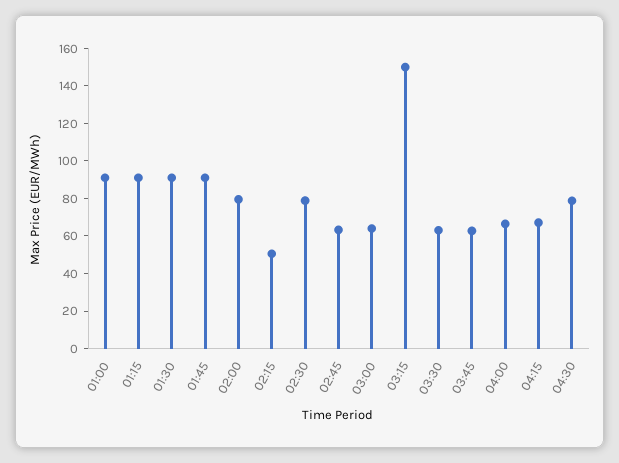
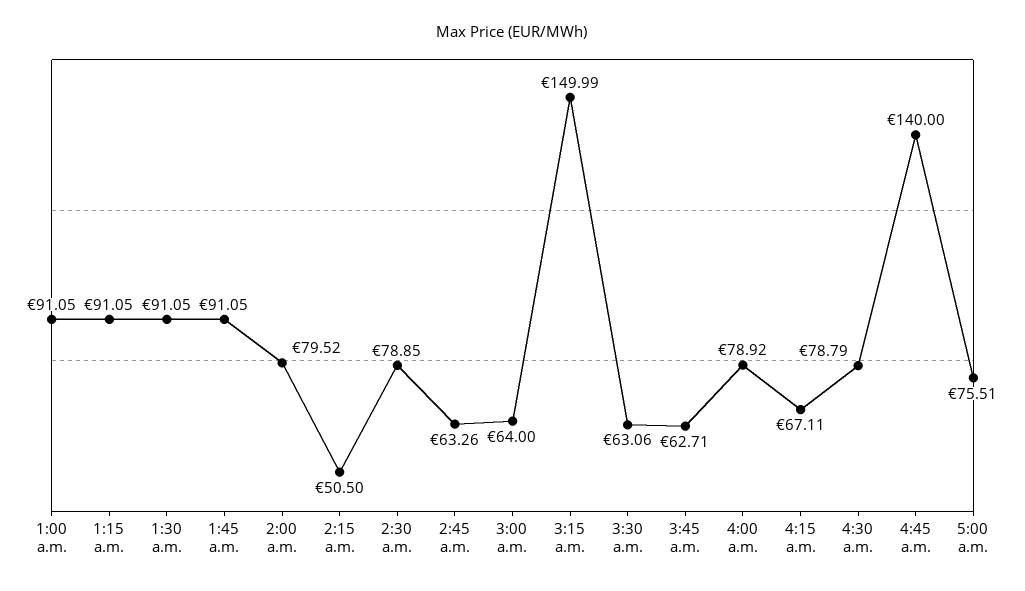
04:00: 65 -> 78.92
4:45 a.m.: none -> 140
5:00 a.m.: none -> 75.51

